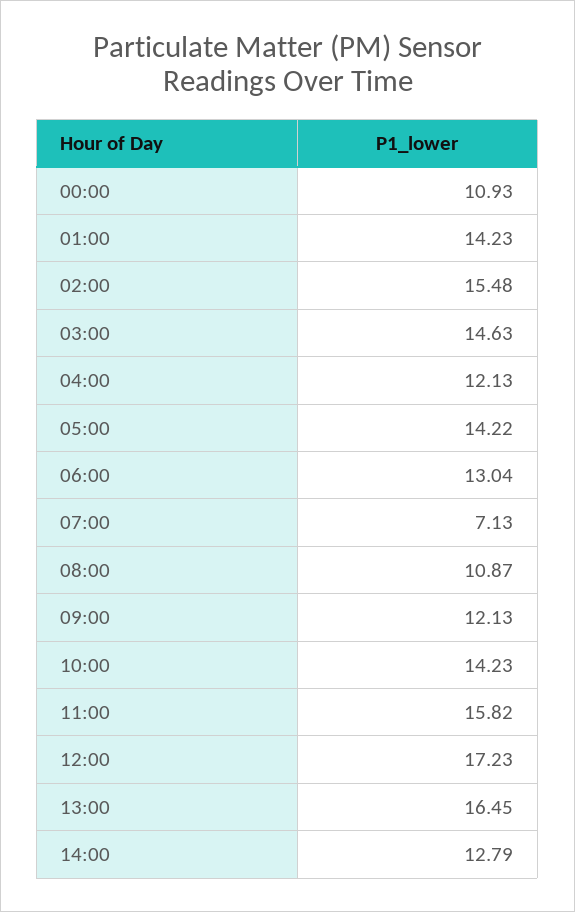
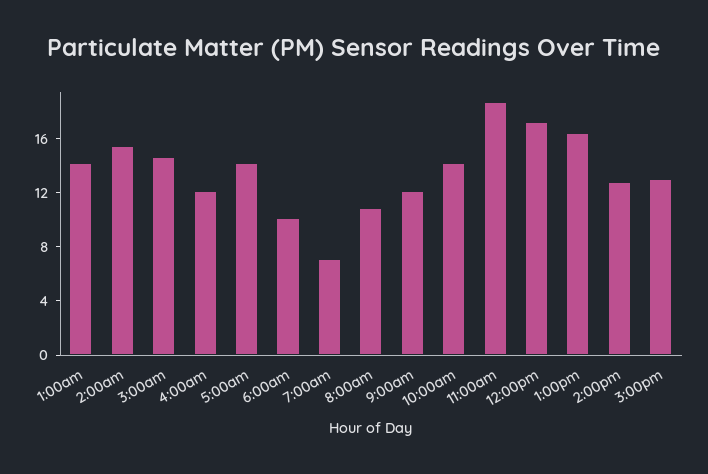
00:00: 10.93 -> none
06:00: 13.04 -> 10
11:00: 15.82 -> 19
3:00pm: none -> 13

